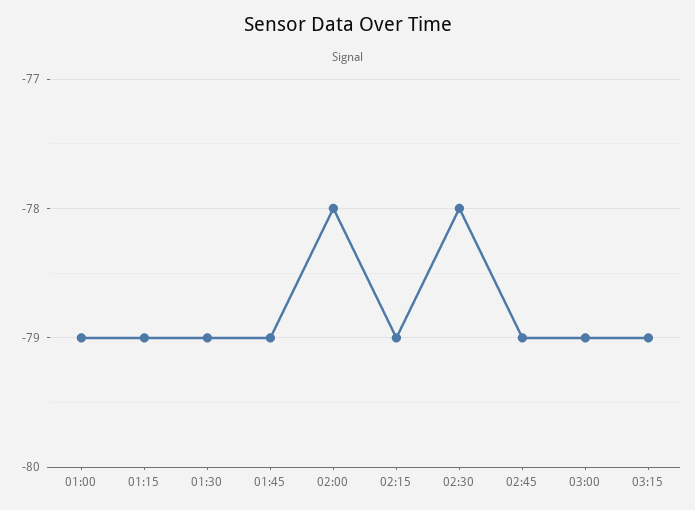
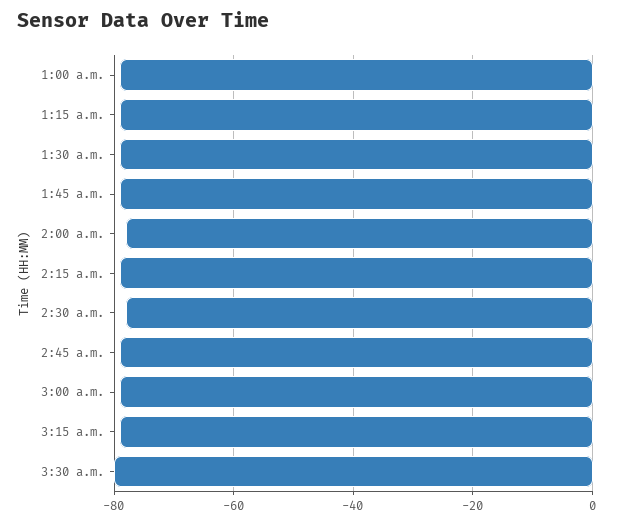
3:30 a.m.: none -> -80

